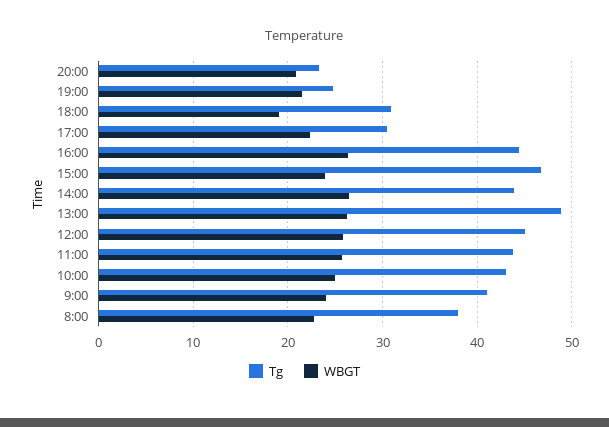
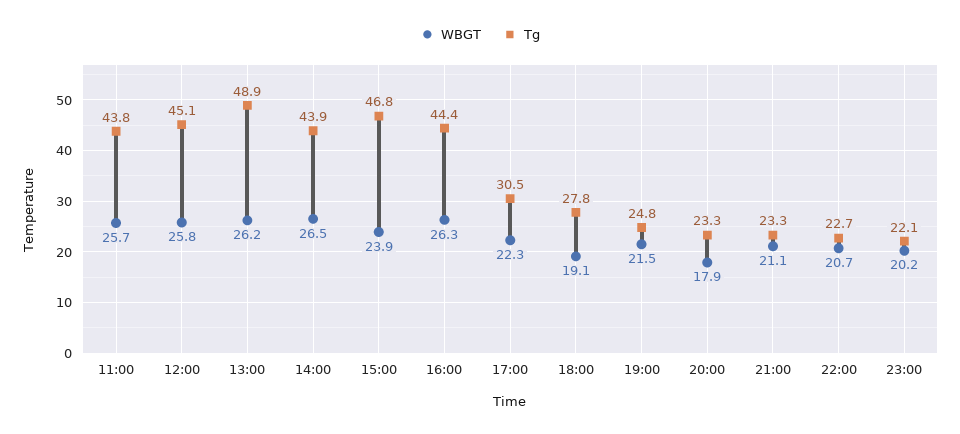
WBGT, 20:00: 21 -> 17.9
Tg, 18:00: 31 -> 27.8
Tg, 10:00: 43 -> none
WBGT, 10:00: 25 -> none
Tg, 9:00: 41 -> none
WBGT, 9:00: 24 -> none
Tg, 8:00: 38 -> none
WBGT, 8:00: 23 -> none
WBGT, 21:00: none -> 21.1
Tg, 21:00: none -> 23.3
WBGT, 22:00: none -> 20.7
Tg, 22:00: none -> 22.7
WBGT, 23:00: none -> 20.2
Tg, 23:00: none -> 22.1

